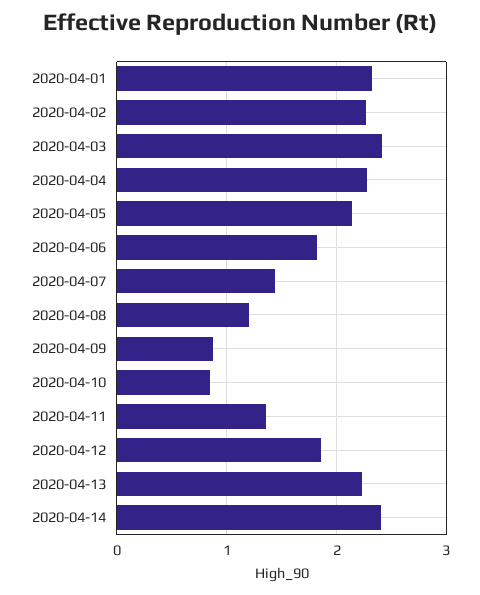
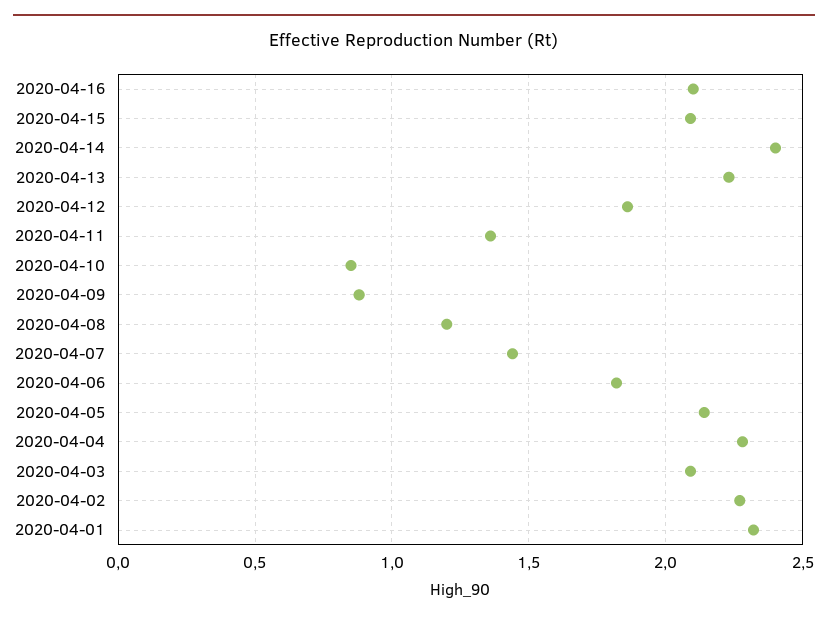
2020-04-03: 2.4 -> 2.1
2020-04-16: none -> 2.1
2020-04-15: none -> 2.1

